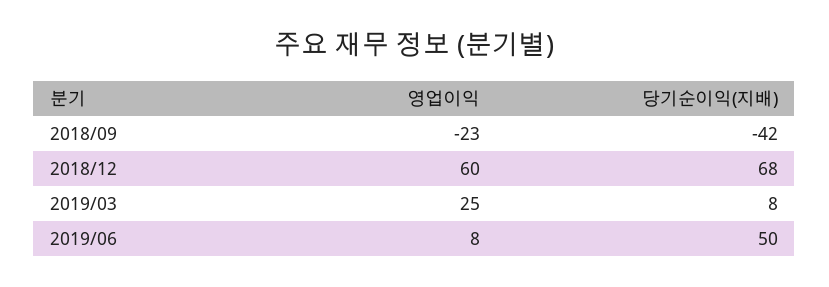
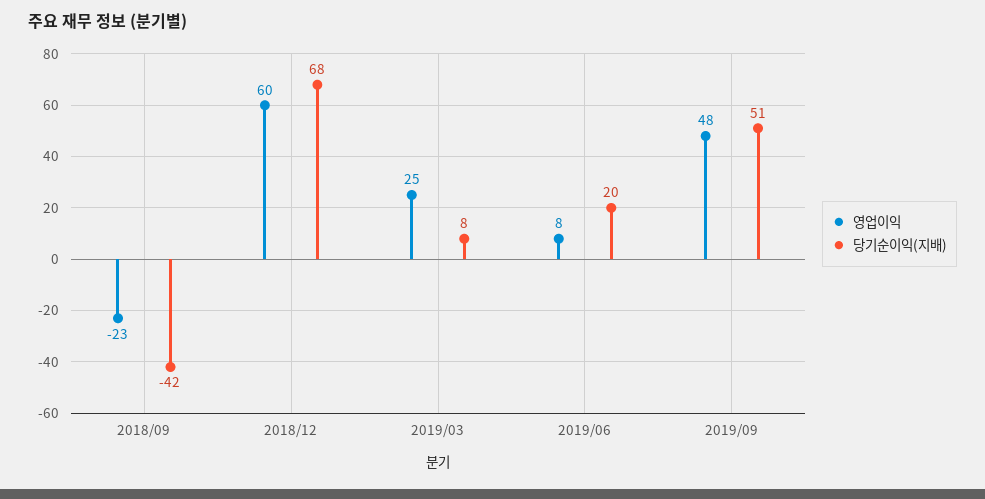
당기순이익(지배), 2019/06: 50 -> 20
영업이익, 2019/09: none -> 48
당기순이익(지배), 2019/09: none -> 51

